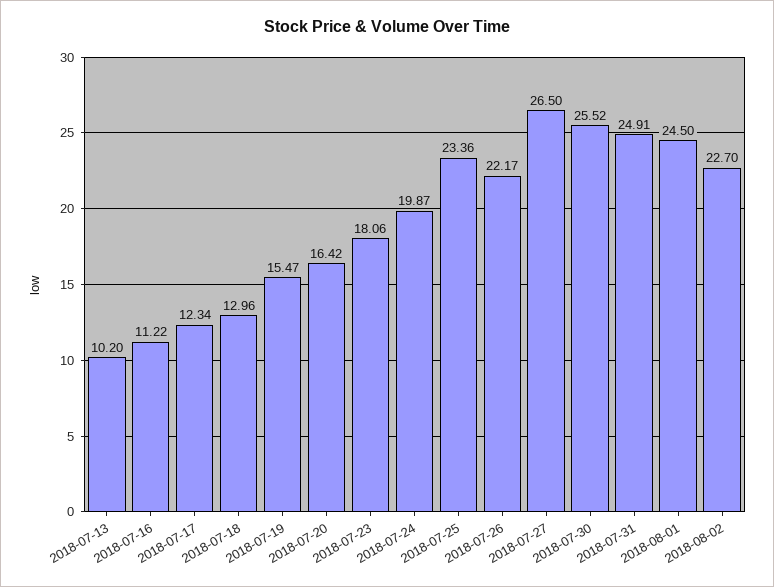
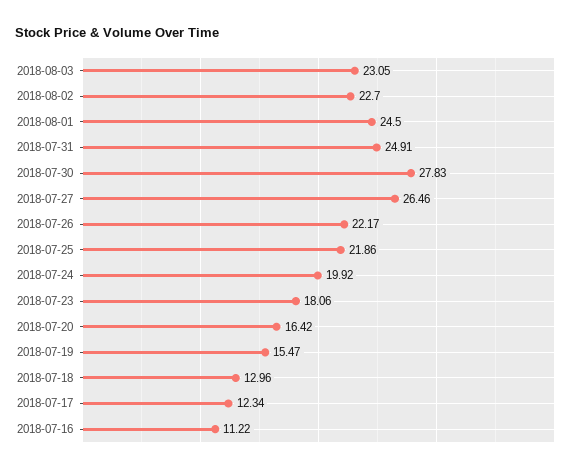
2018-07-13: 10.2 -> none
2018-07-24: 19.87 -> 19.92
2018-07-25: 23.36 -> 21.86
2018-07-27: 26.5 -> 26.46
2018-07-30: 25.52 -> 27.83
2018-08-03: none -> 23.05

